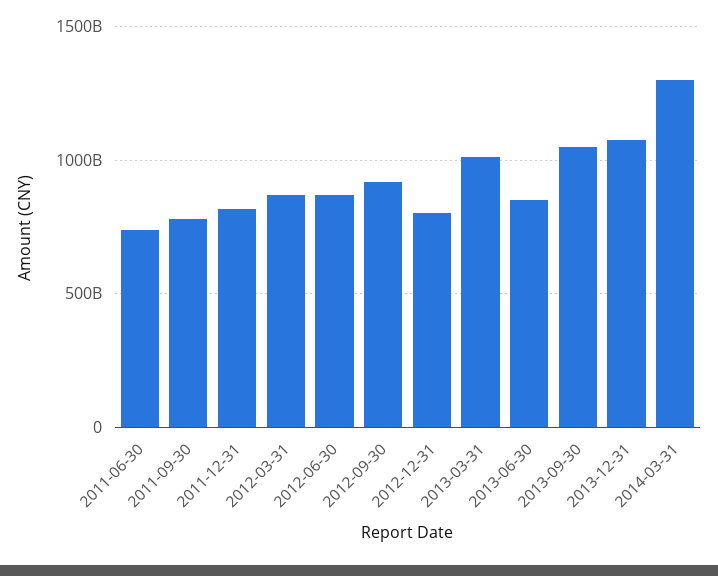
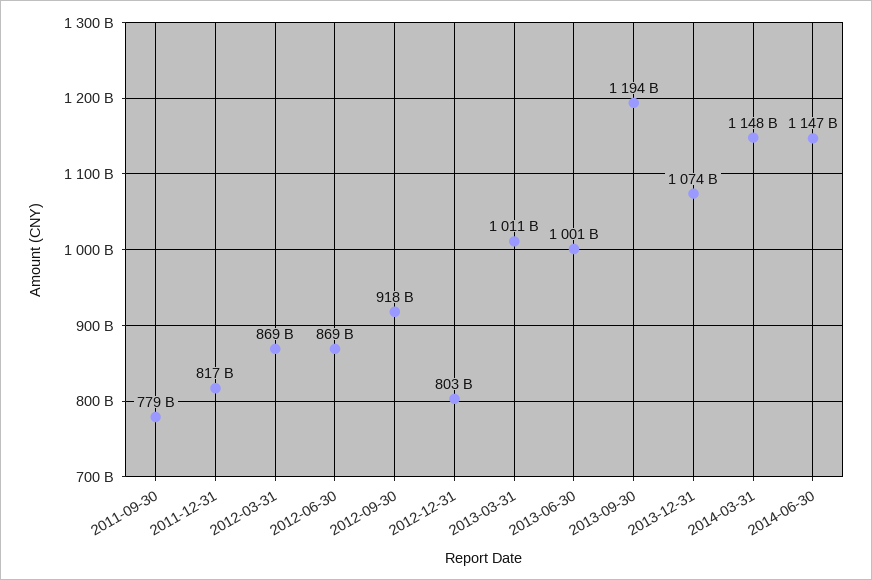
2011-06-30: 750000000000 -> none
2013-06-30: 850000000000 -> 1001000000000
2013-09-30: 1050000000000 -> 1194000000000
2014-03-31: 1300000000000 -> 1148000000000
2014-06-30: none -> 1147000000000

